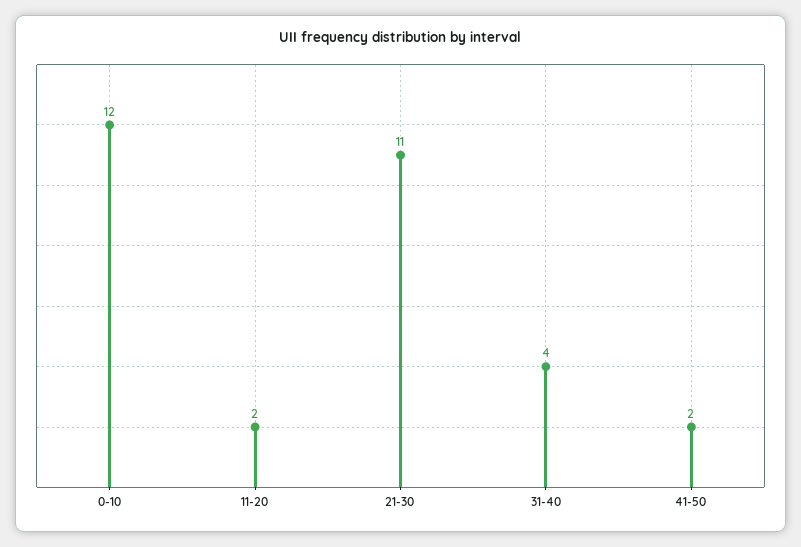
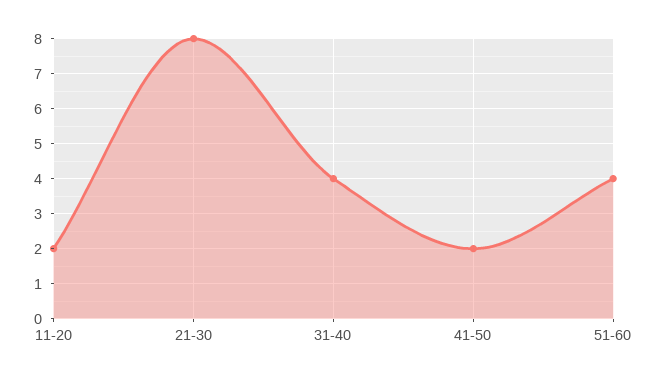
0-10: 12 -> none
21-30: 11 -> 8
51-60: none -> 4

